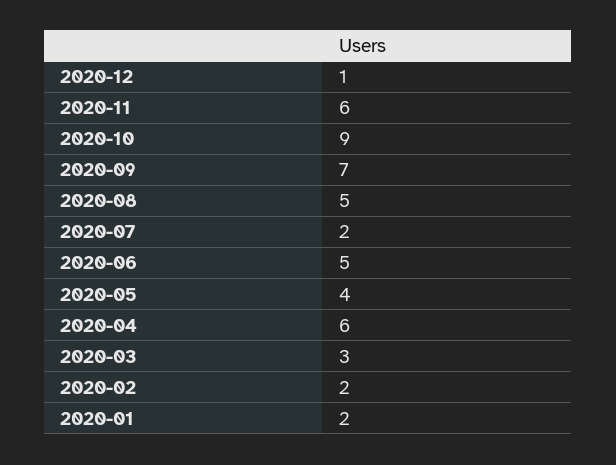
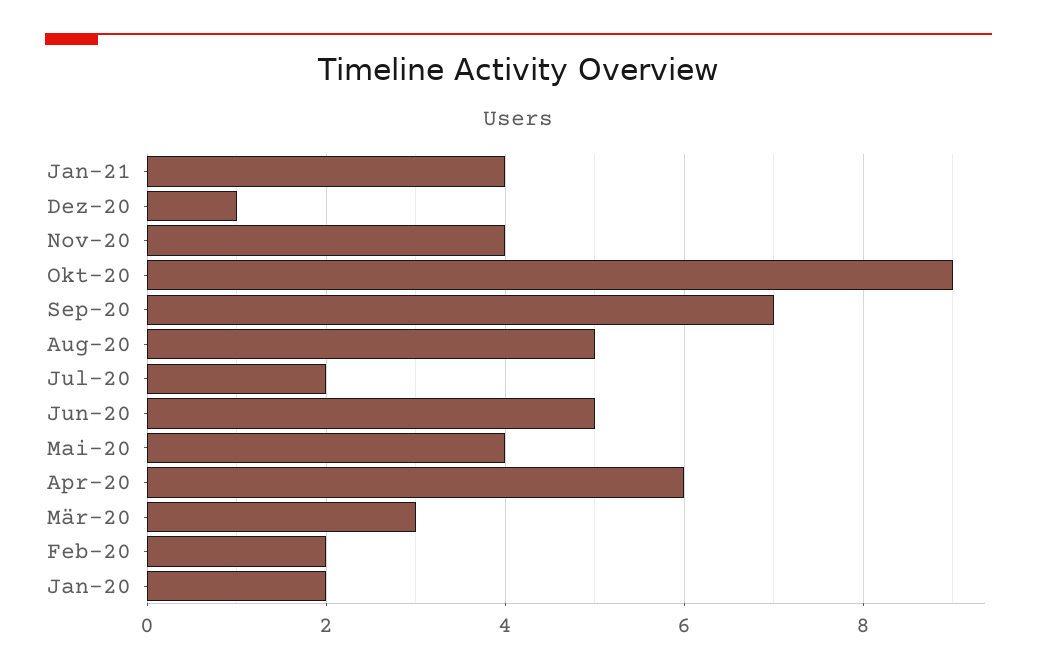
2020-11: 6 -> 4
Jan-21: none -> 4

